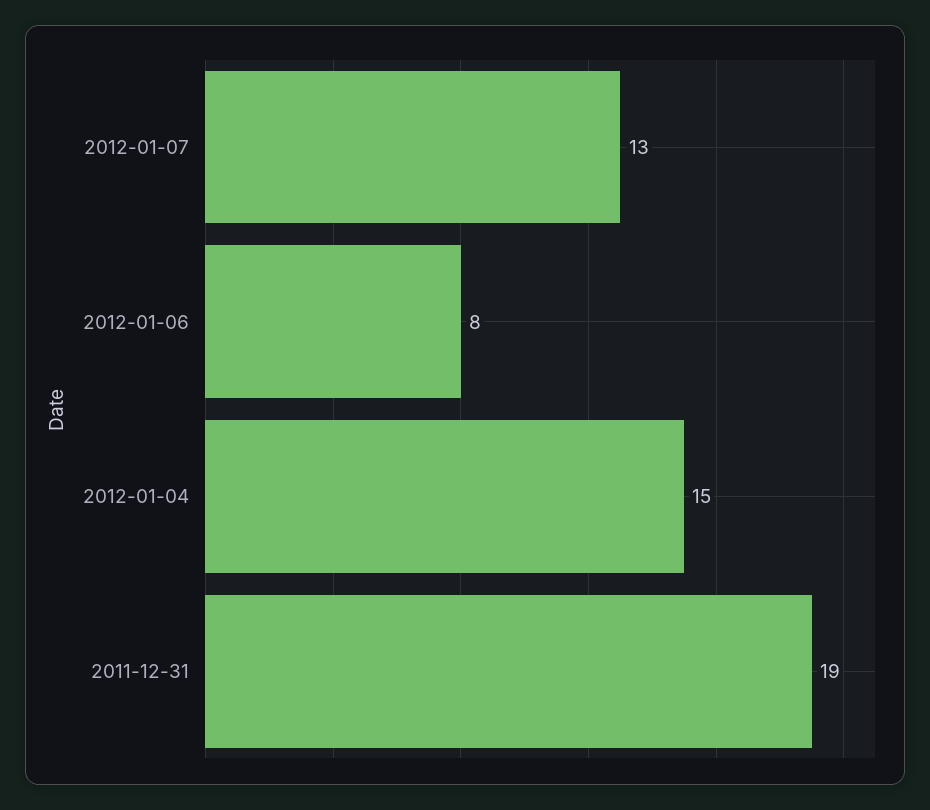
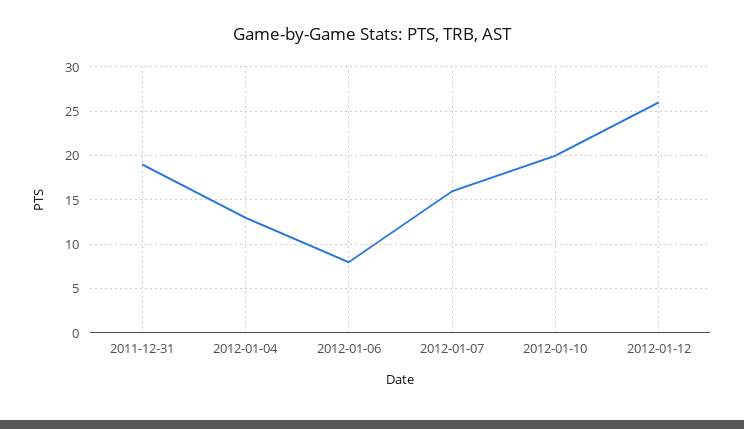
2012-01-07: 13 -> 16
2012-01-04: 15 -> 13
2012-01-10: none -> 20
2012-01-12: none -> 26

